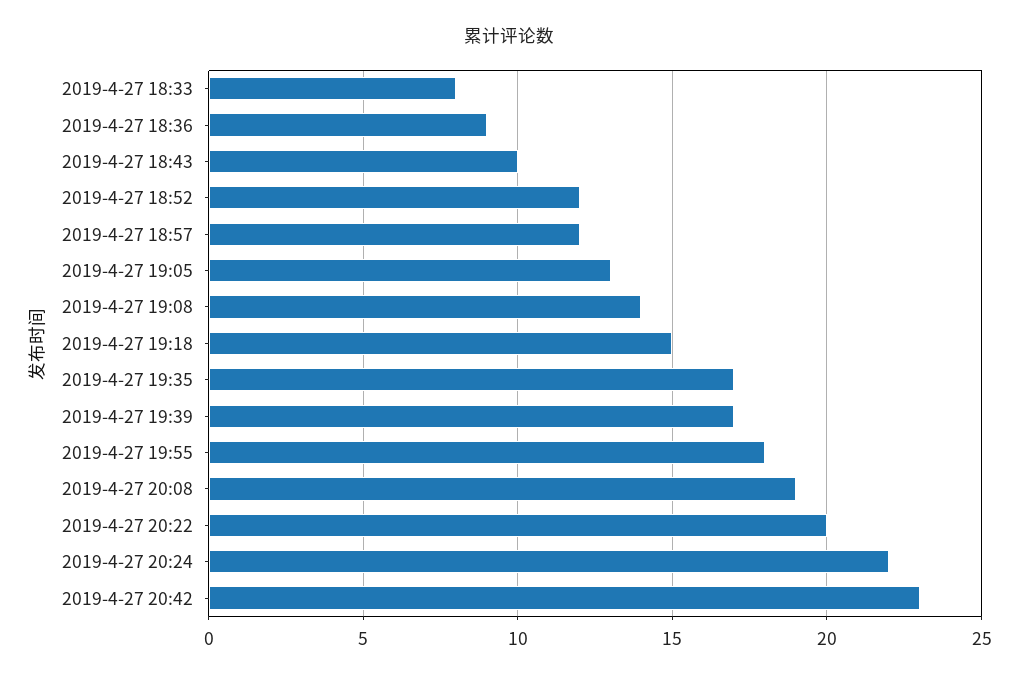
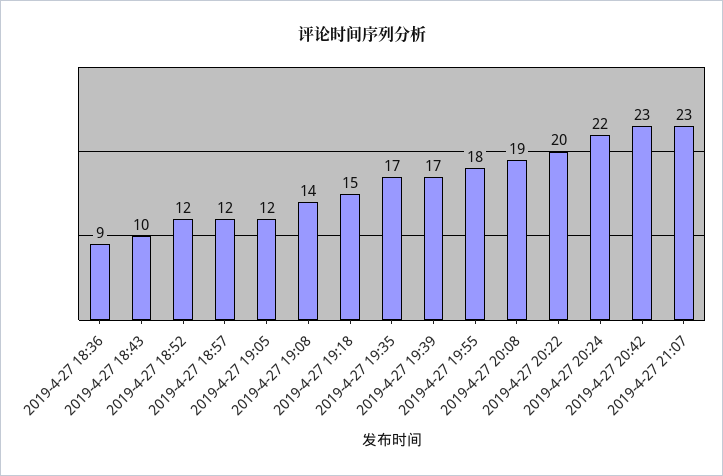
2019-4-27 18:33: 8 -> none
2019-4-27 19:05: 13 -> 12
2019-4-27 21:07: none -> 23

